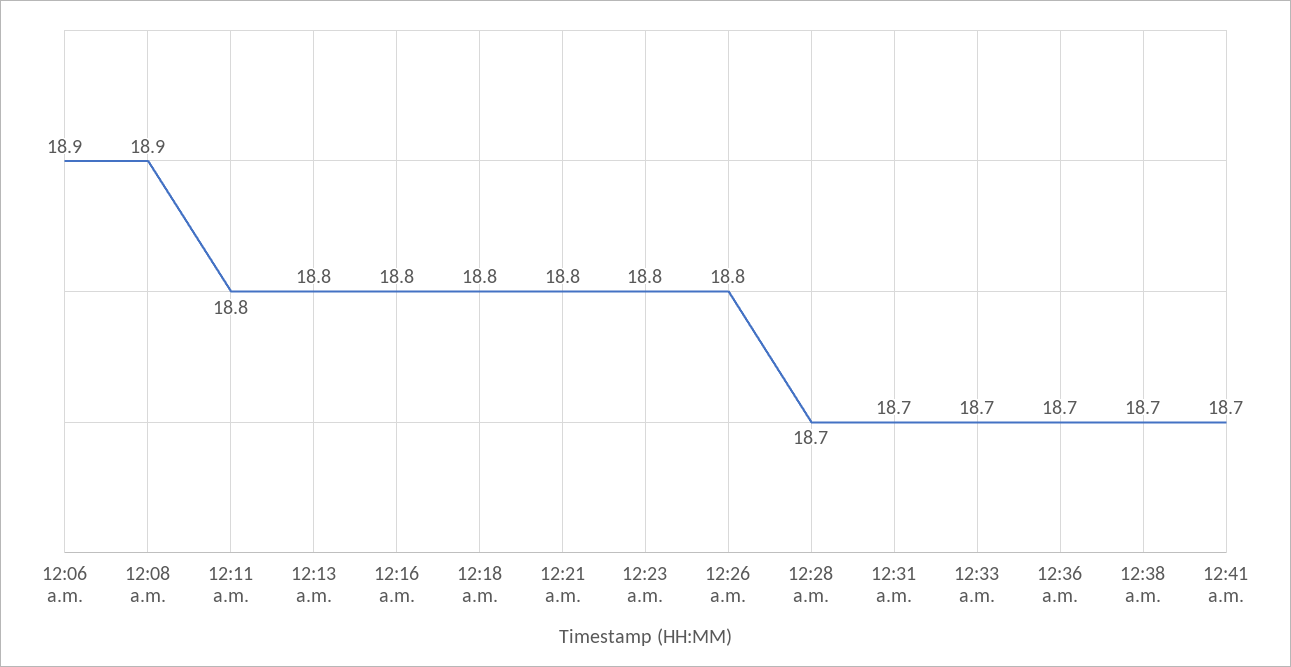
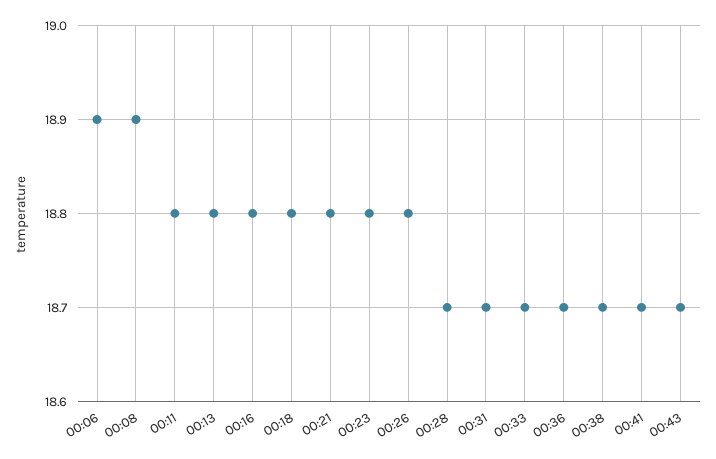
00:43: none -> 18.7

